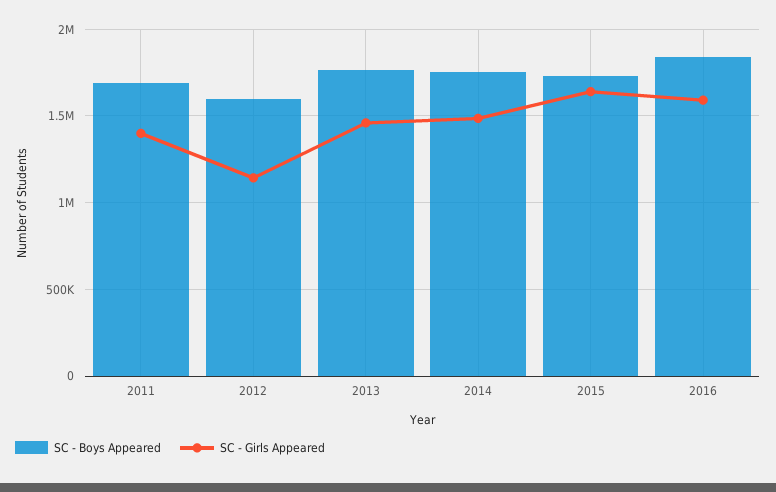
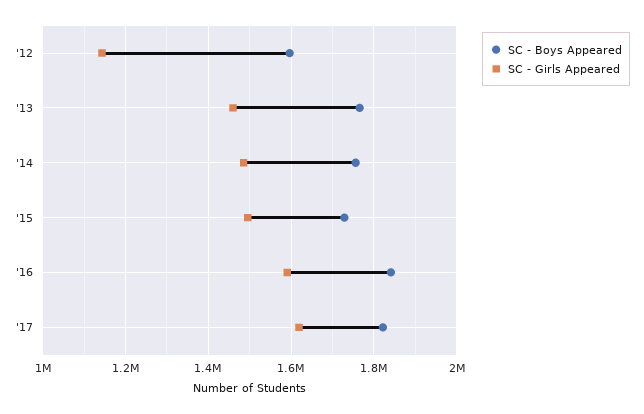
SC - Boys Appeared, 2011: 1700000 -> none
SC - Girls Appeared, 2011: 1400000 -> none
SC - Girls Appeared, 2015: 1650000 -> 1500000
SC - Boys Appeared, '17: none -> 1820000
SC - Girls Appeared, '17: none -> 1620000

